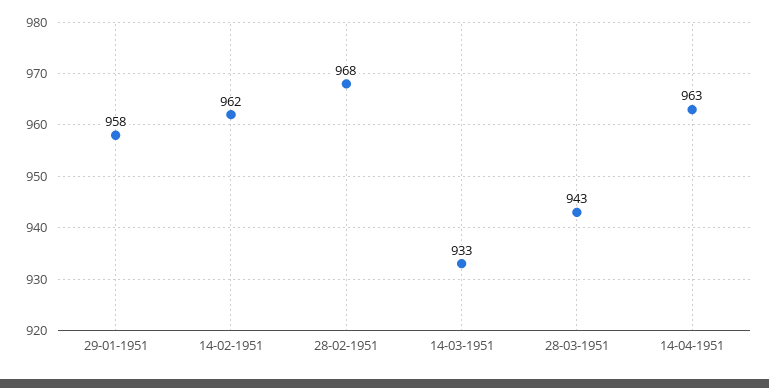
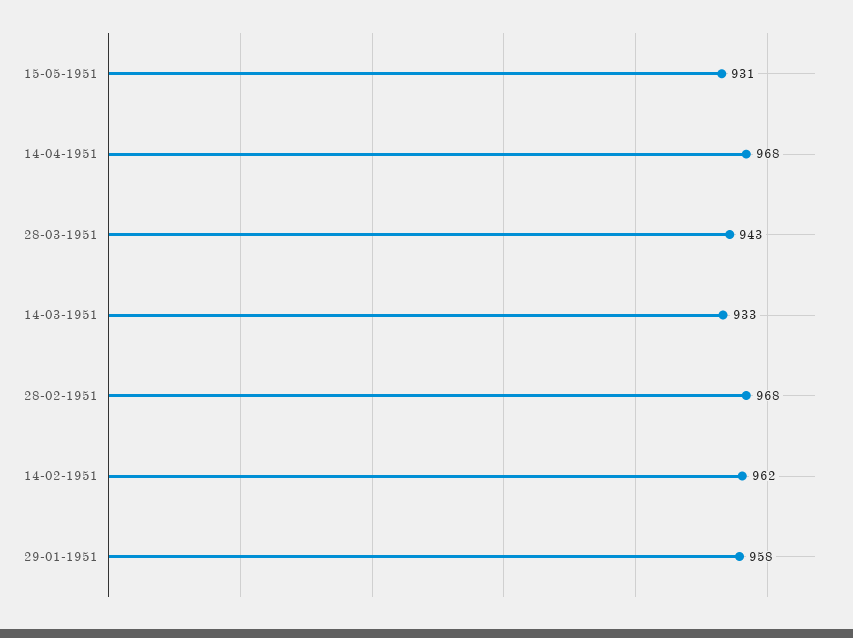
14-04-1951: 963 -> 968
15-05-1951: none -> 931

